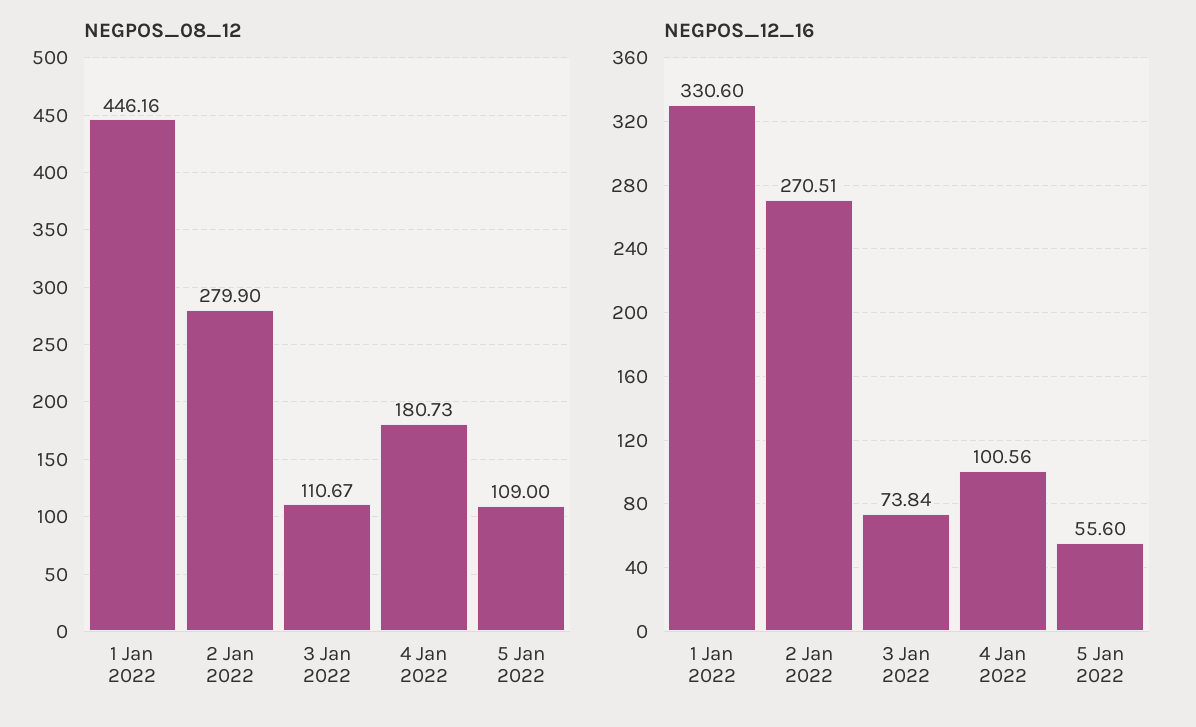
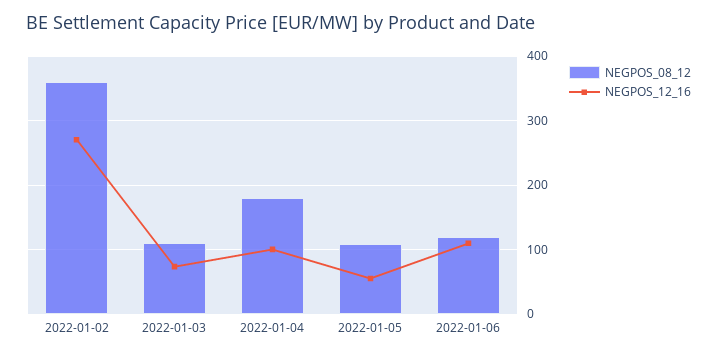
NEGPOS_08_12, 1 Jan 2022: 446.16 -> none
NEGPOS_08_12, 2 Jan 2022: 279.9 -> 360
NEGPOS_12_16, 1 Jan 2022: 330.6 -> none
NEGPOS_08_12, 2022-01-06: none -> 120
NEGPOS_12_16, 2022-01-06: none -> 110

